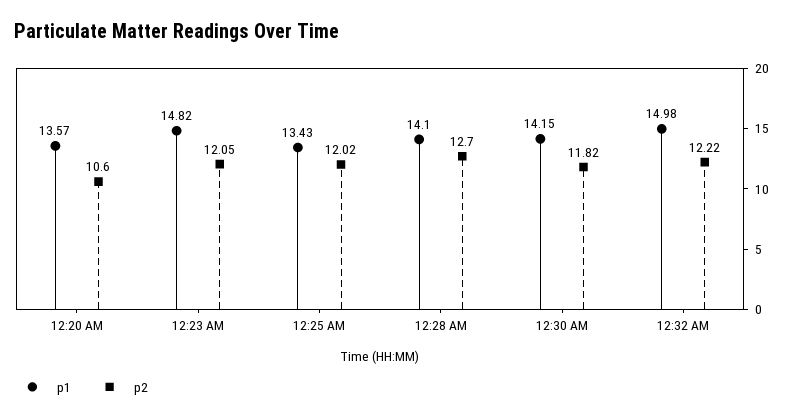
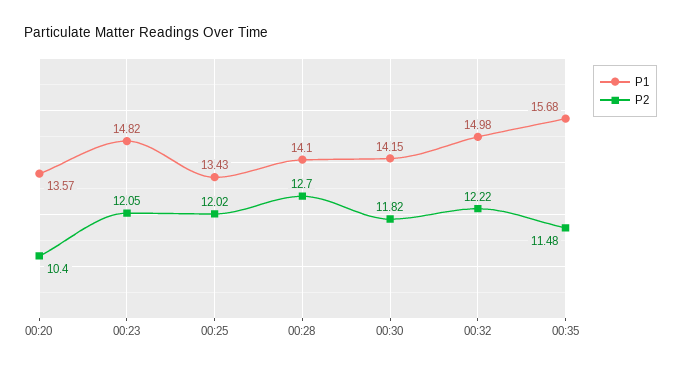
p2, 12:20 AM: 10.6 -> 10.4
p1, 00:35: none -> 15.68
p2, 00:35: none -> 11.48

